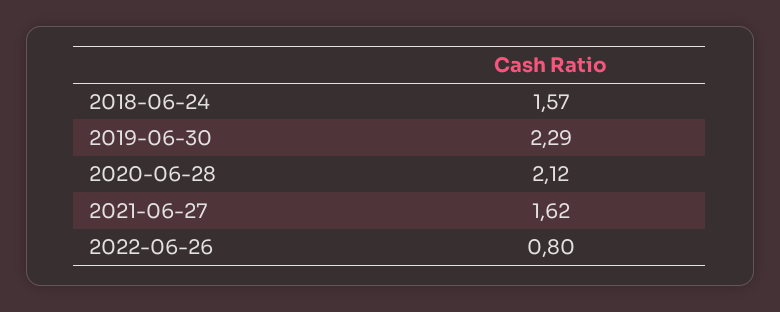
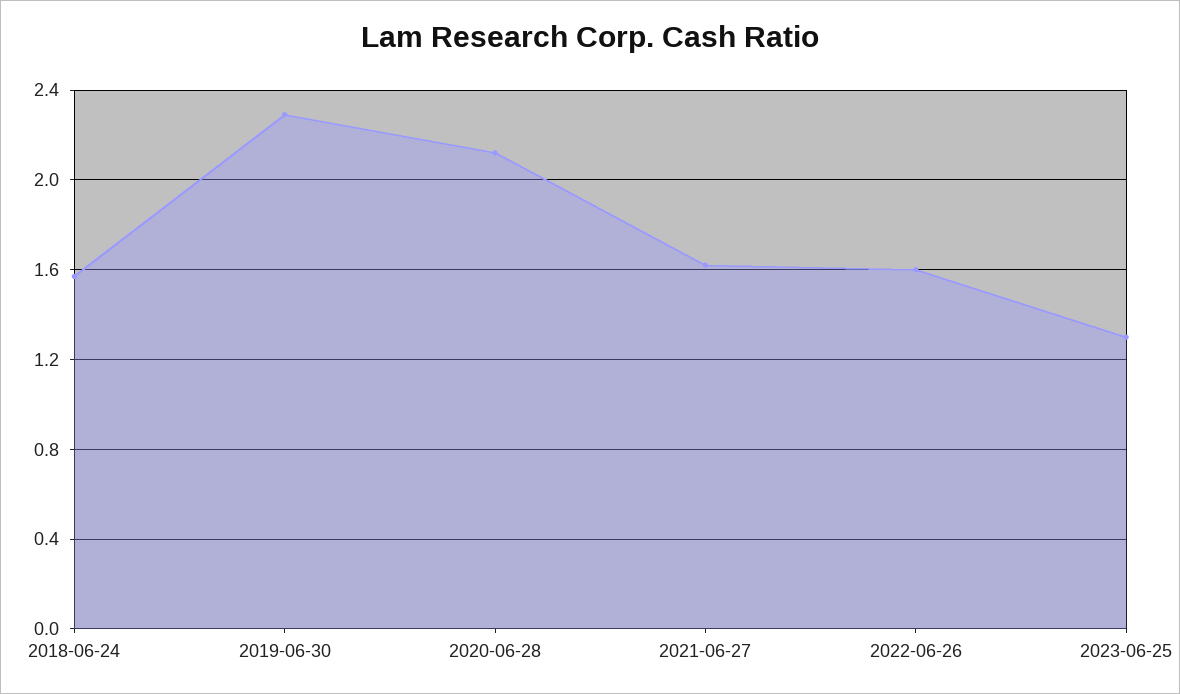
2022-06-26: 0.8 -> 1.6
2023-06-25: none -> 1.3

